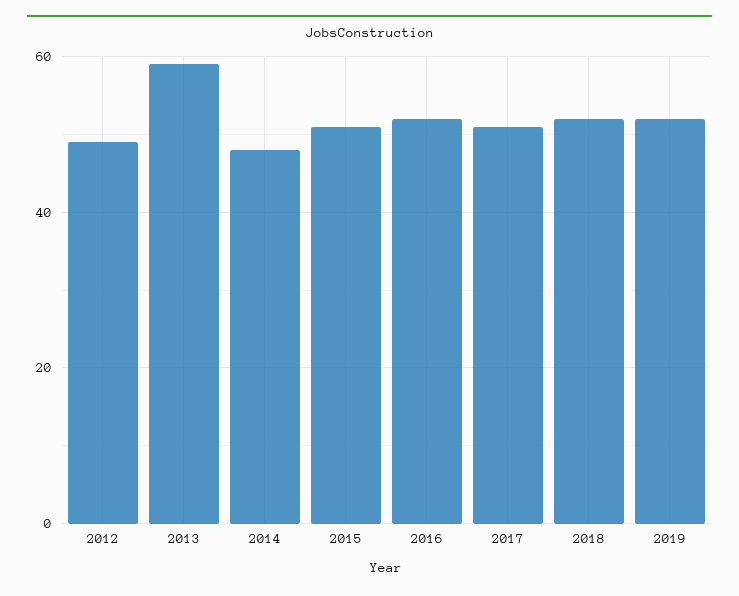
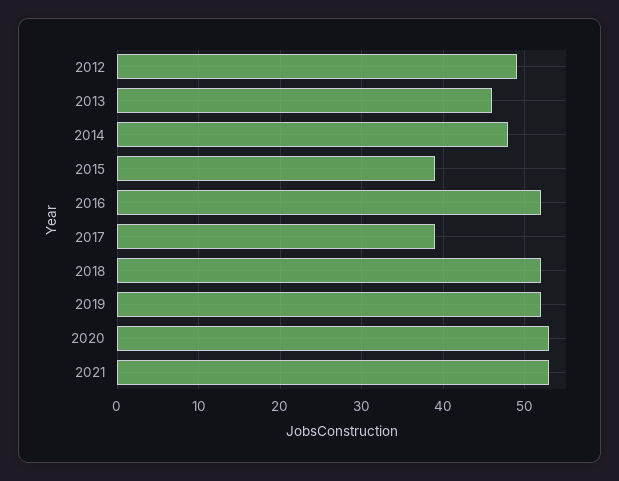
2013: 60 -> 46
2015: 50 -> 39
2017: 50 -> 39
2020: none -> 53
2021: none -> 53

